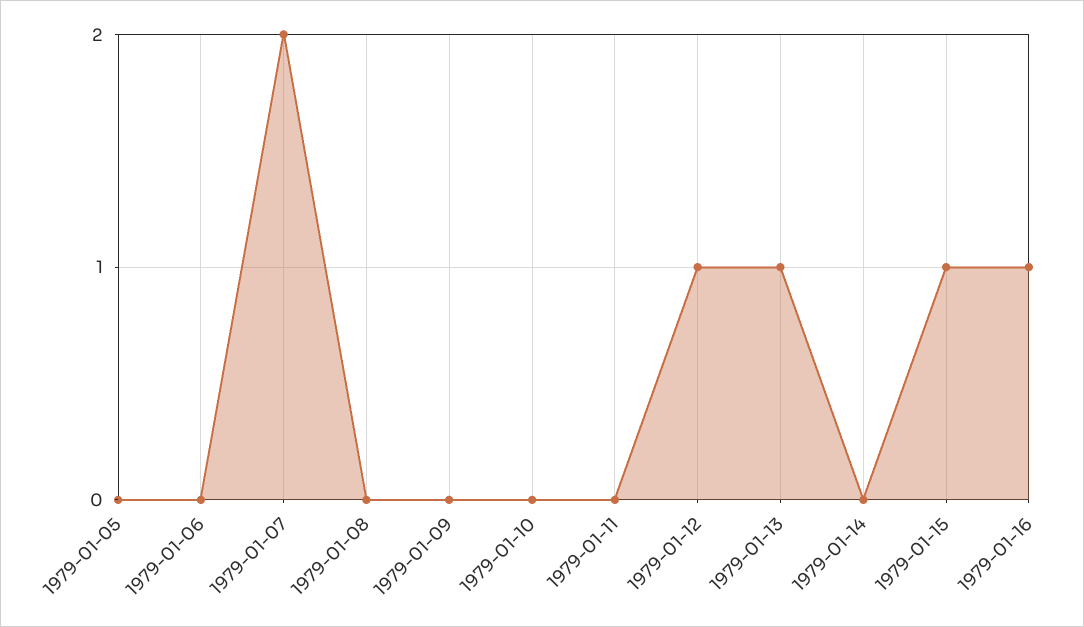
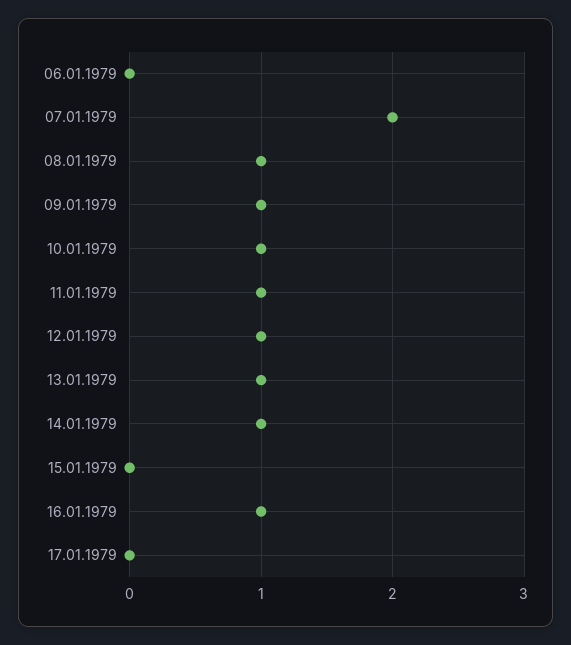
1979-01-05: 0 -> none
1979-01-08: 0 -> 1
1979-01-09: 0 -> 1
1979-01-10: 0 -> 1
1979-01-11: 0 -> 1
1979-01-14: 0 -> 1
1979-01-15: 1 -> 0
17.01.1979: none -> 0

